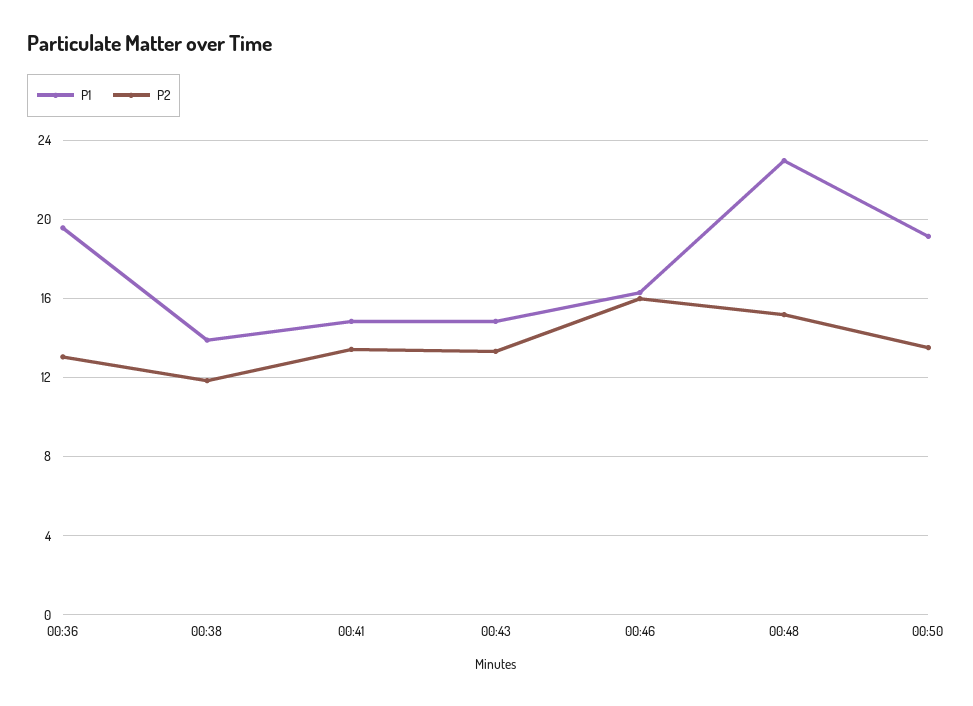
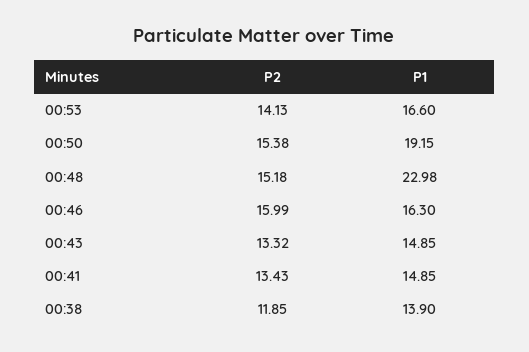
P1, 00:36: 19.5 -> none
P2, 00:36: 13 -> none
P2, 00:50: 13.5 -> 15.38
P2, 00:53: none -> 14.13
P1, 00:53: none -> 16.6

